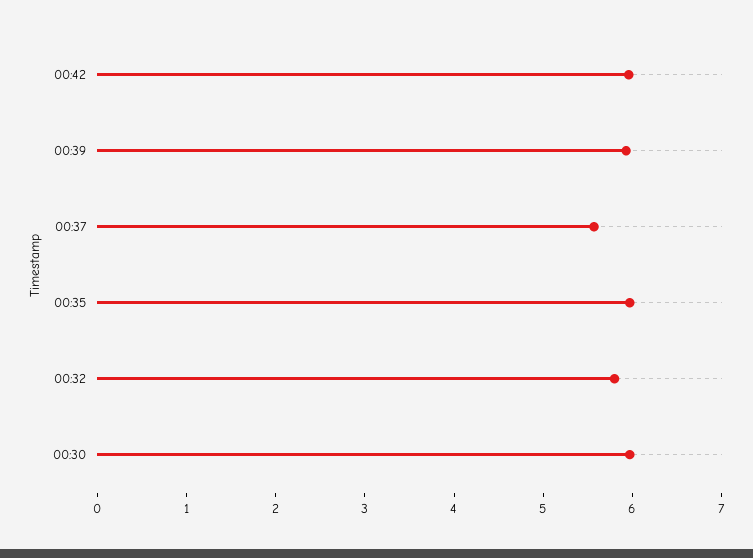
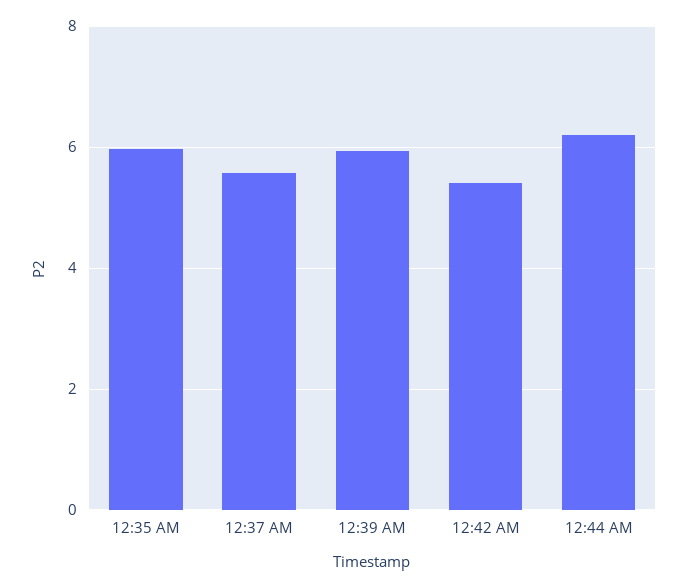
00:42: 6 -> 5.4
00:32: 5.8 -> none
00:30: 6 -> none
12:44 AM: none -> 6.2

